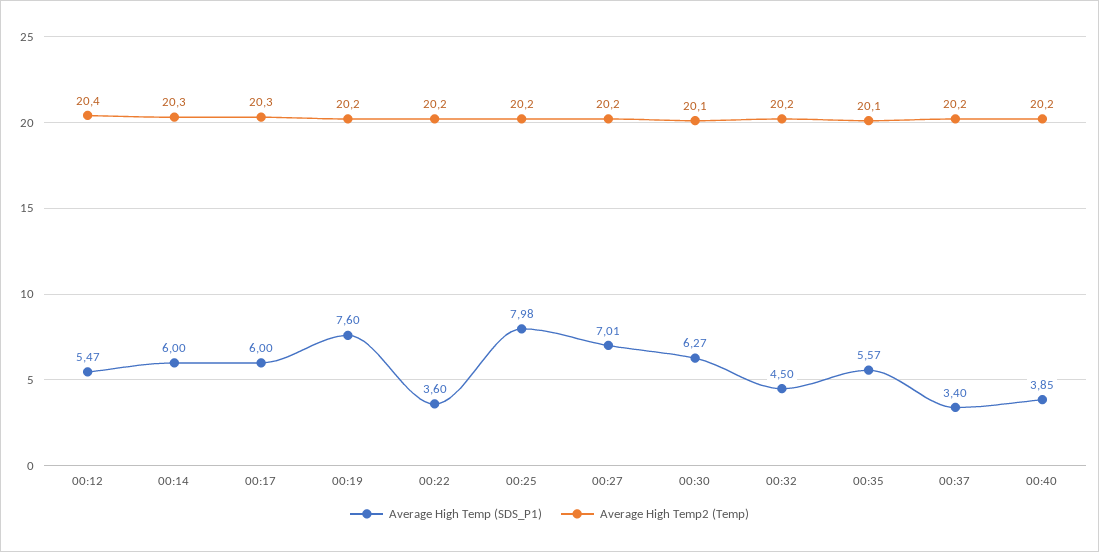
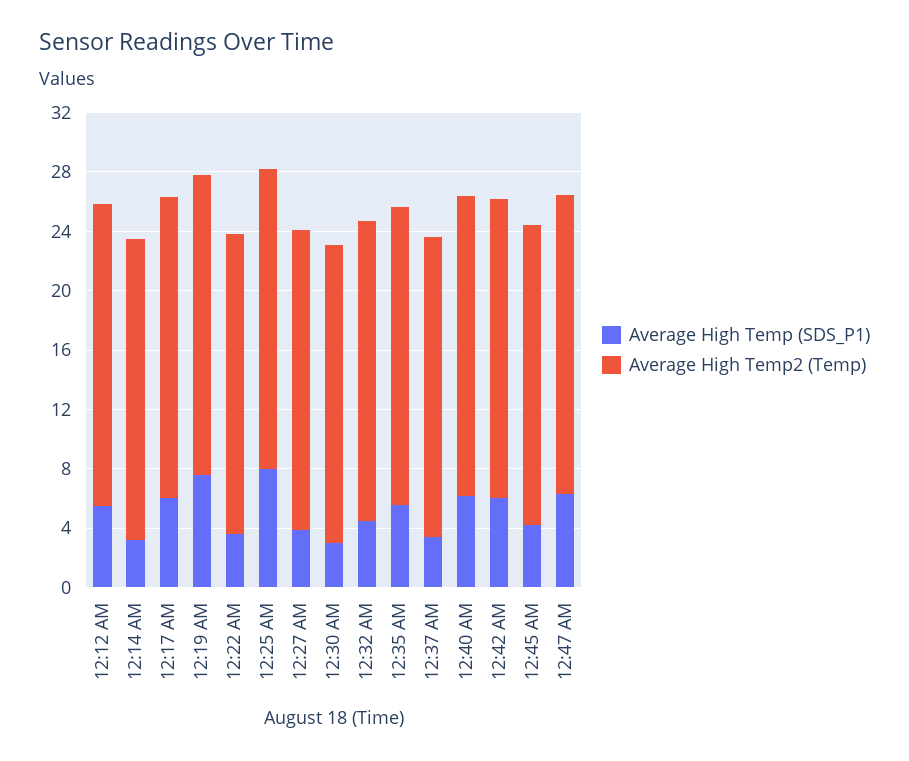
Average High Temp (SDS_P1), 00:14: 6 -> 3
Average High Temp (SDS_P1), 00:27: 7.01 -> 4
Average High Temp (SDS_P1), 00:30: 6.27 -> 3
Average High Temp (SDS_P1), 00:40: 3.85 -> 6
Average High Temp (SDS_P1), 12:42 AM: none -> 6
Average High Temp2 (Temp), 12:42 AM: none -> 20
Average High Temp (SDS_P1), 12:45 AM: none -> 4
Average High Temp2 (Temp), 12:45 AM: none -> 20
Average High Temp (SDS_P1), 12:47 AM: none -> 6
Average High Temp2 (Temp), 12:47 AM: none -> 20

